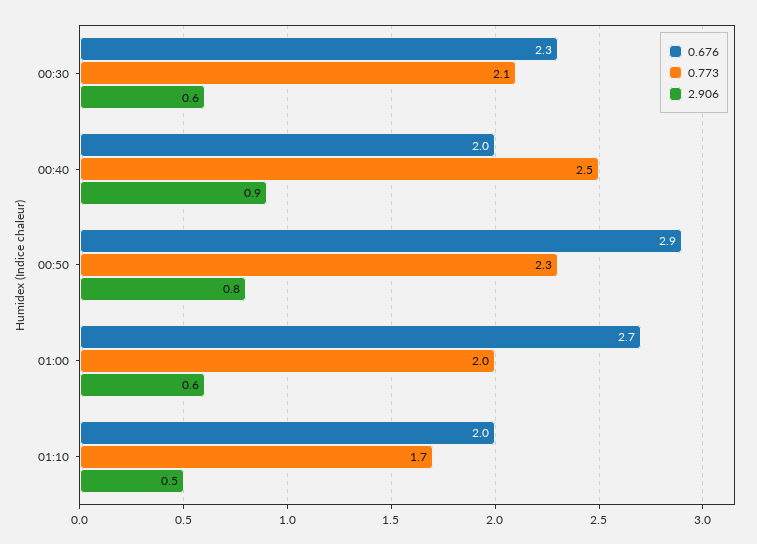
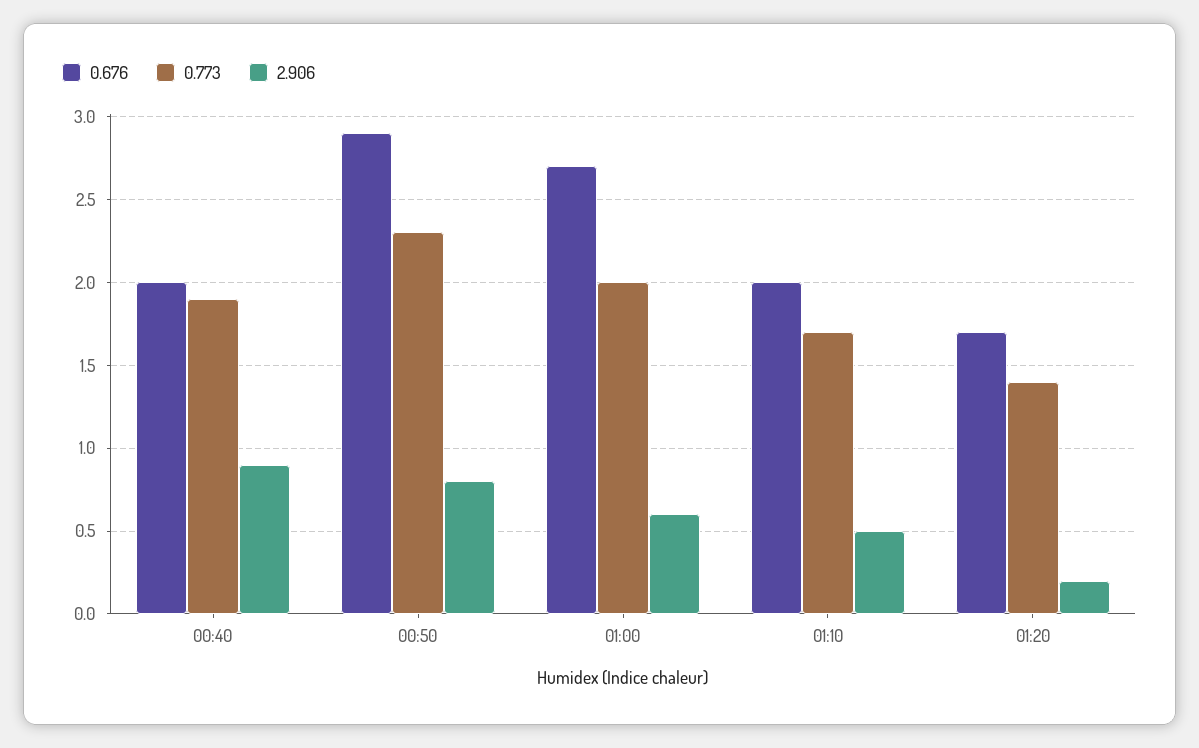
0.676, 00:30: 2.3 -> none
0.773, 00:30: 2.1 -> none
2.906, 00:30: 0.6 -> none
0.773, 00:40: 2.5 -> 1.9
0.676, 01:20: none -> 1.7
0.773, 01:20: none -> 1.4
2.906, 01:20: none -> 0.2

